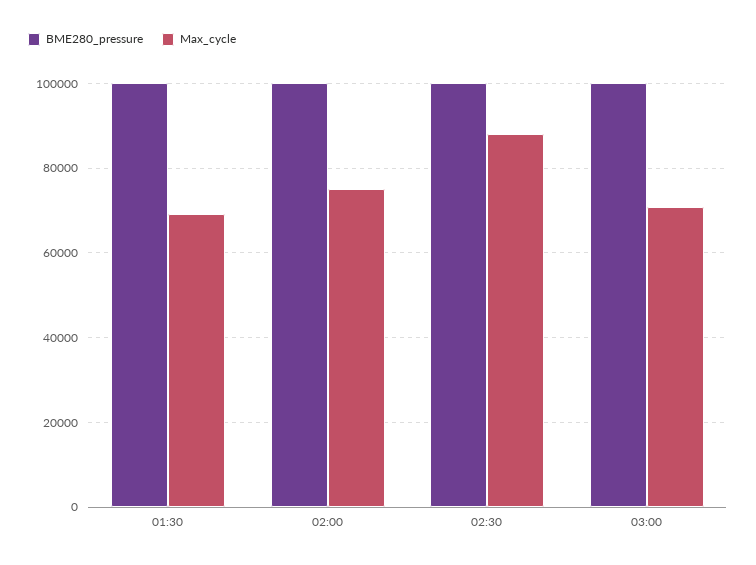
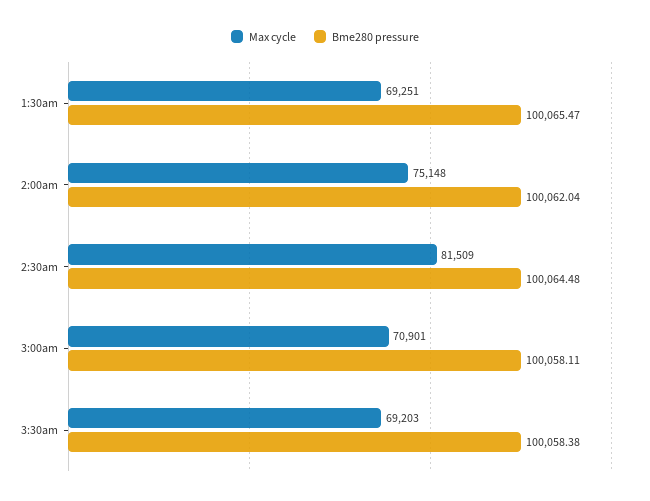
Max_cycle, 02:30: 88000 -> 81509
Max_cycle, 3:30am: none -> 69203
BME280_pressure, 3:30am: none -> 100058.38

